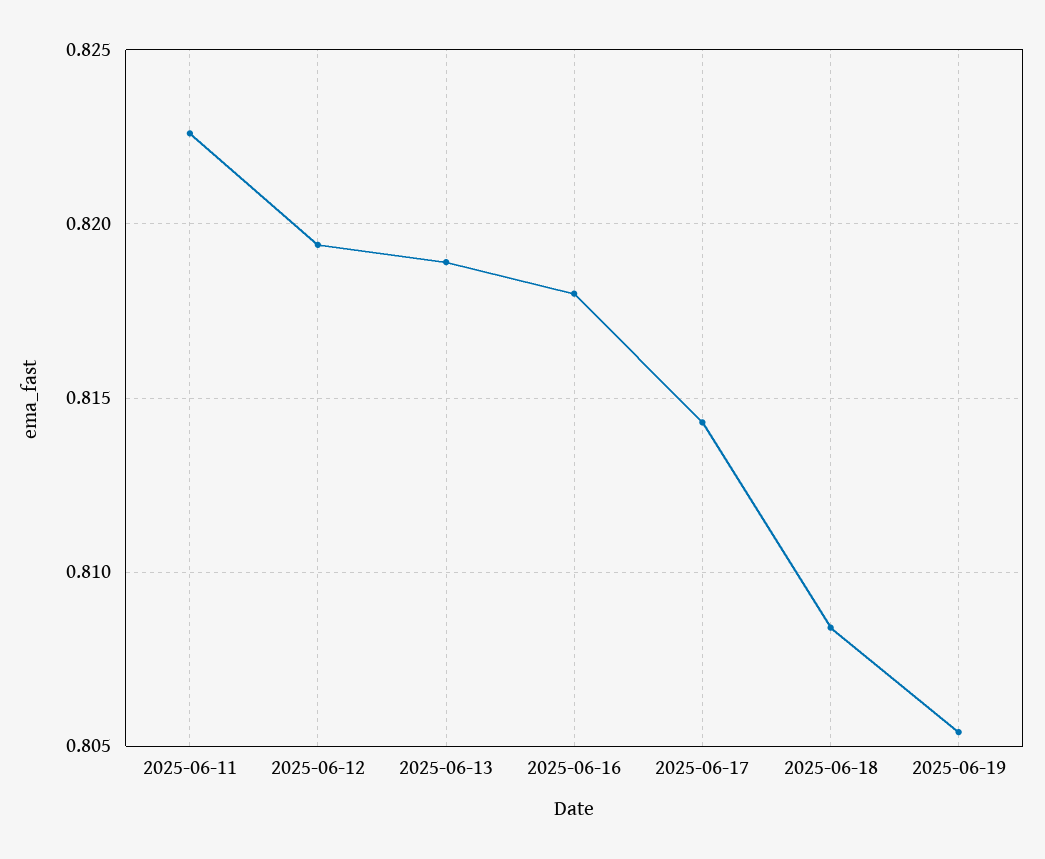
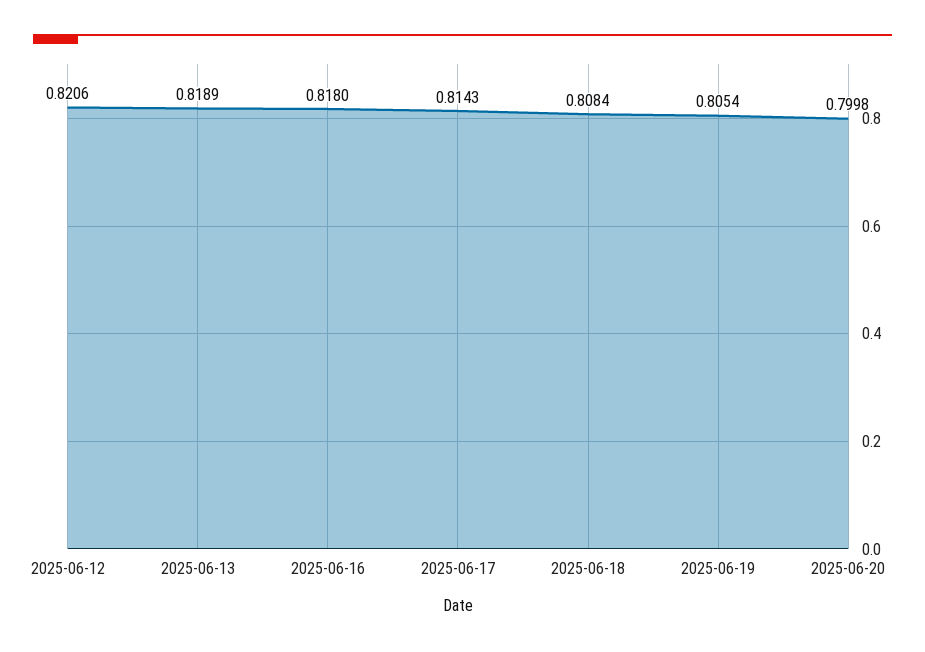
2025-06-11: 0.8225 -> none
2025-06-12: 0.8195 -> 0.8206
2025-06-20: none -> 0.7998

